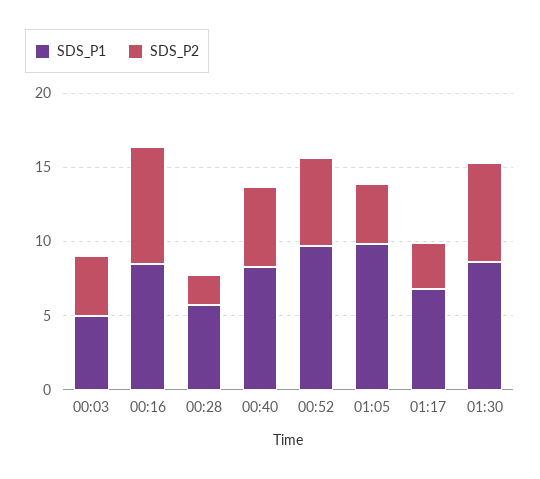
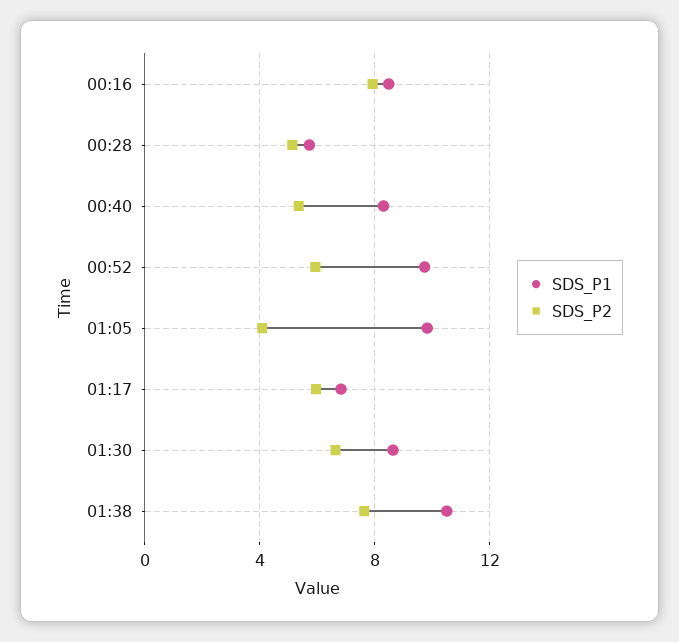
SDS_P1, 00:03: 5 -> none
SDS_P2, 00:03: 4 -> none
SDS_P2, 00:28: 2 -> 5
SDS_P2, 01:17: 3 -> 6
SDS_P1, 01:38: none -> 10.5
SDS_P2, 01:38: none -> 7.5

